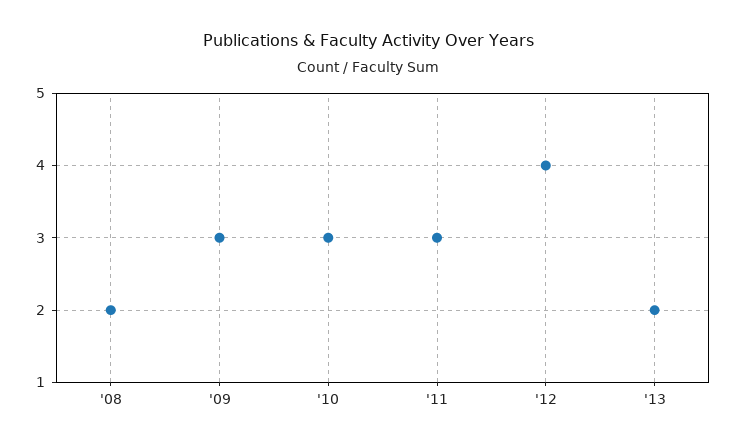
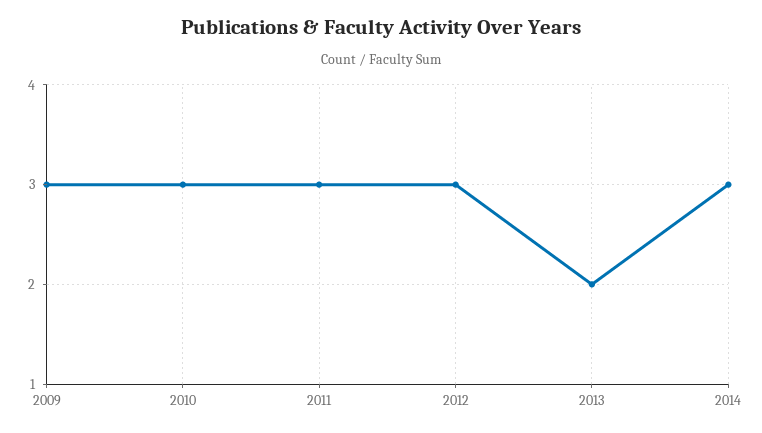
'08: 2 -> none
'12: 4 -> 3
2014: none -> 3

